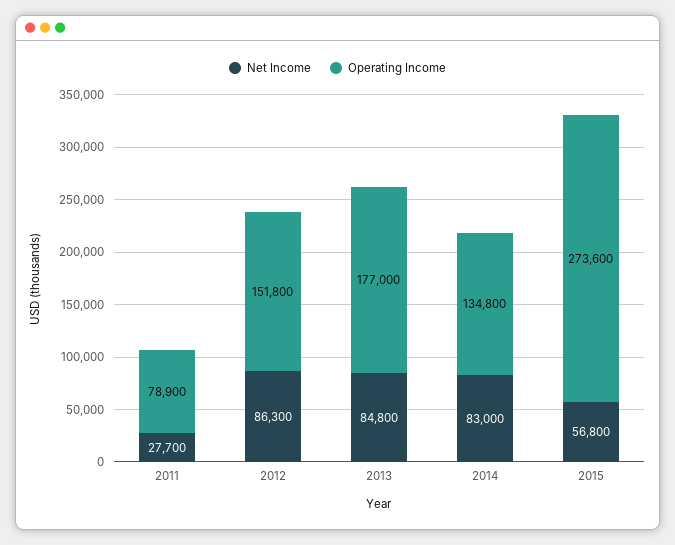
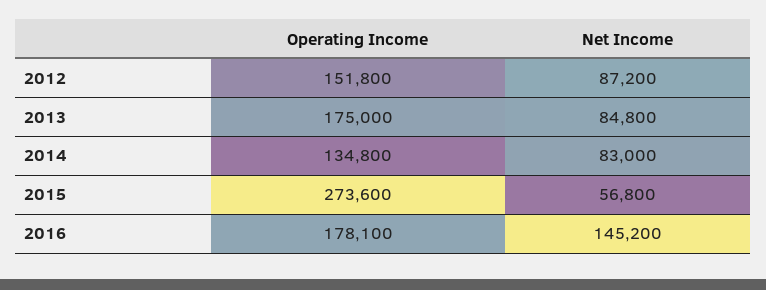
Net Income, 2011: 27700 -> none
Operating Income, 2011: 78900 -> none
Net Income, 2012: 86300 -> 87200
Operating Income, 2013: 177000 -> 175000
Operating Income, 2016: none -> 178100
Net Income, 2016: none -> 145200

